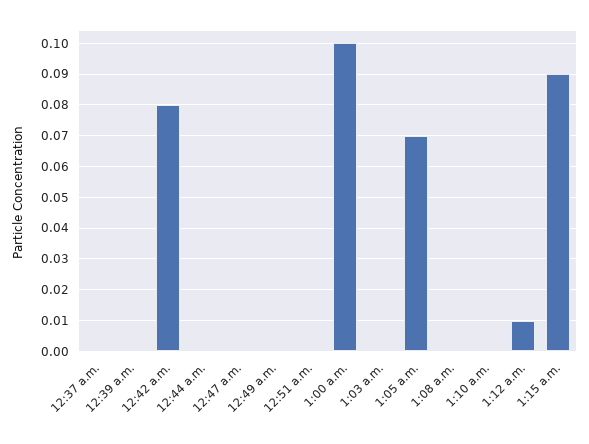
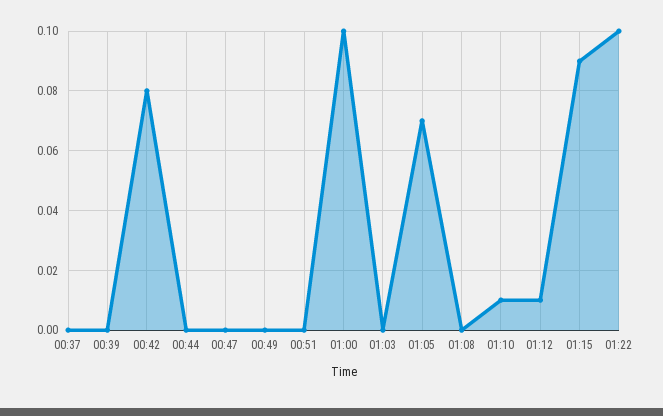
1:10 a.m.: 0 -> 0.01
01:22: none -> 0.1

